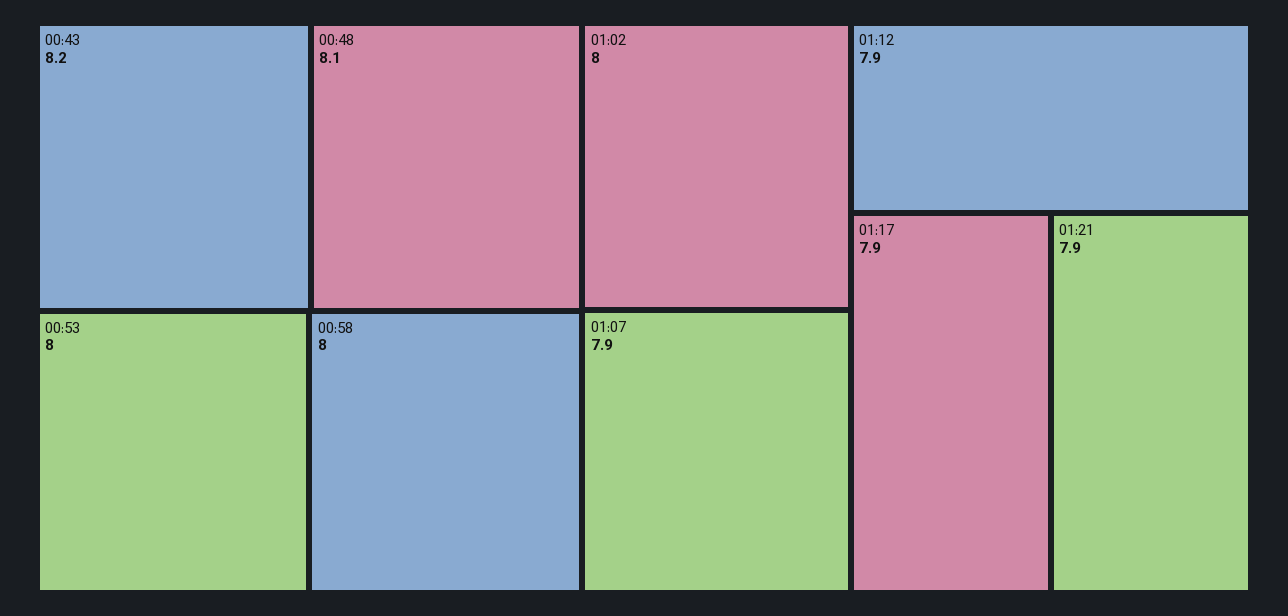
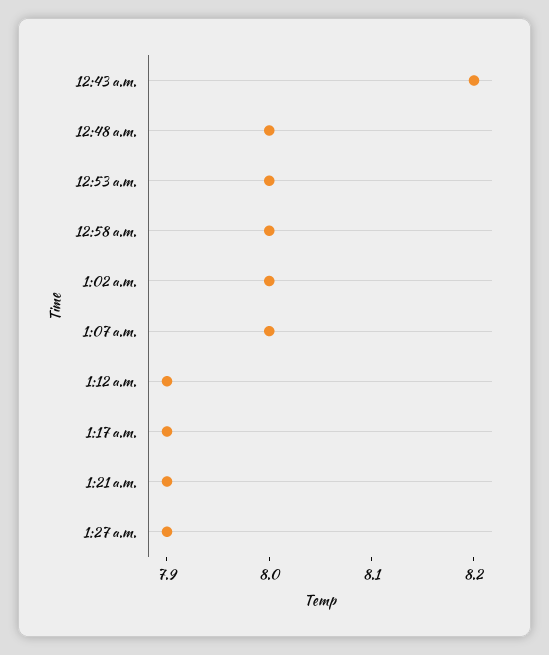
00:48: 8.1 -> 8
01:07: 7.9 -> 8
1:27 a.m.: none -> 7.9

